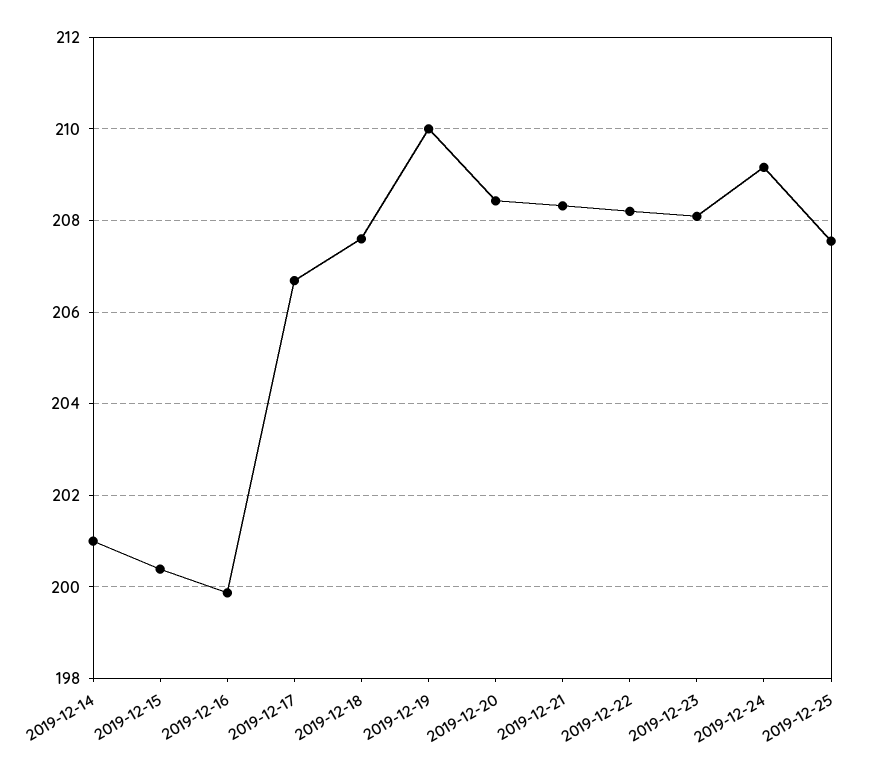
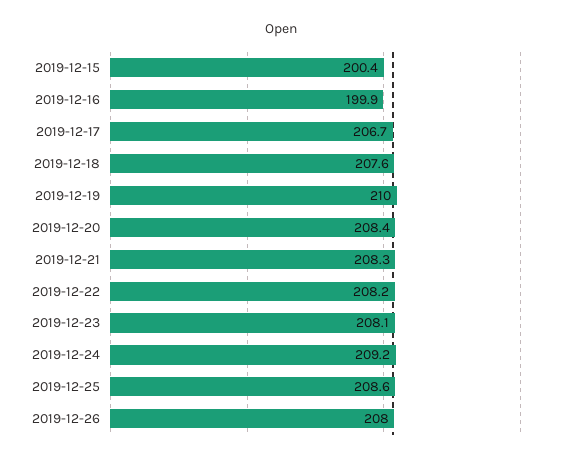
2019-12-14: 201 -> none
2019-12-25: 207.6 -> 208.6
2019-12-26: none -> 208

